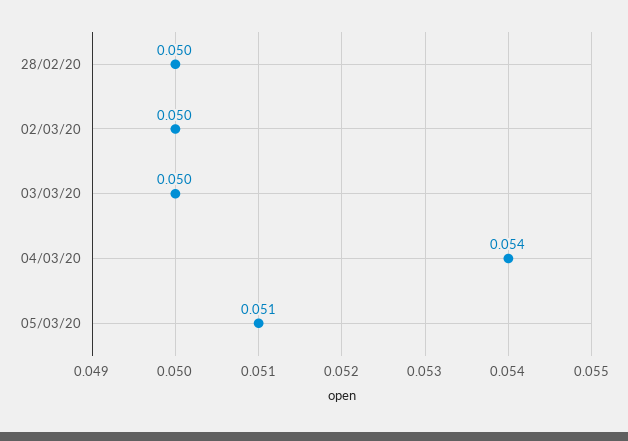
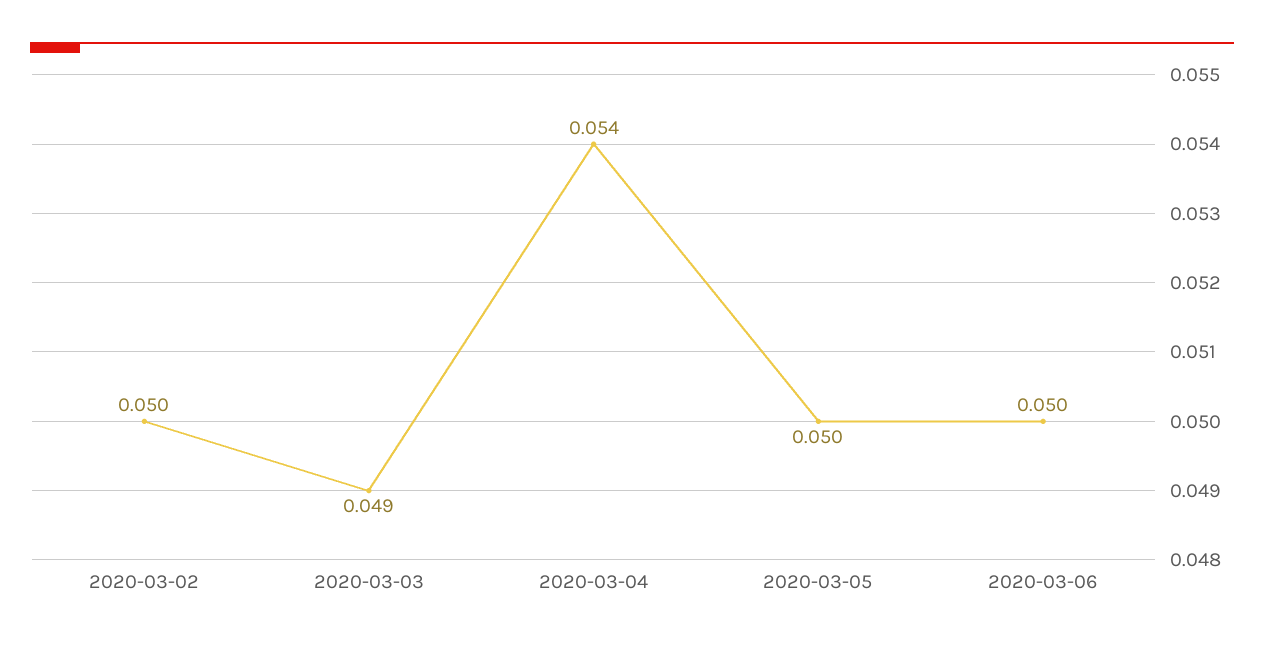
28/02/20: 0.05 -> none
03/03/20: 0.05 -> 0.049
05/03/20: 0.051 -> 0.05
2020-03-06: none -> 0.05

